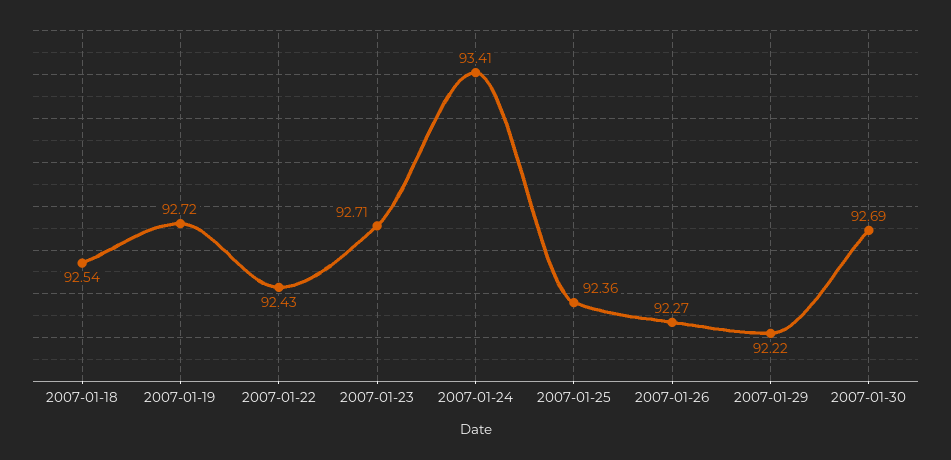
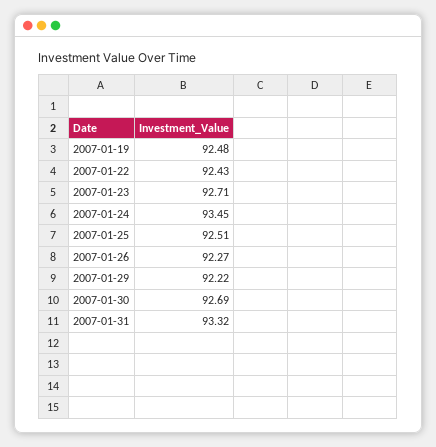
2007-01-18: 92.54 -> none
2007-01-19: 92.72 -> 92.48
2007-01-24: 93.41 -> 93.45
2007-01-25: 92.36 -> 92.51
2007-01-31: none -> 93.32

